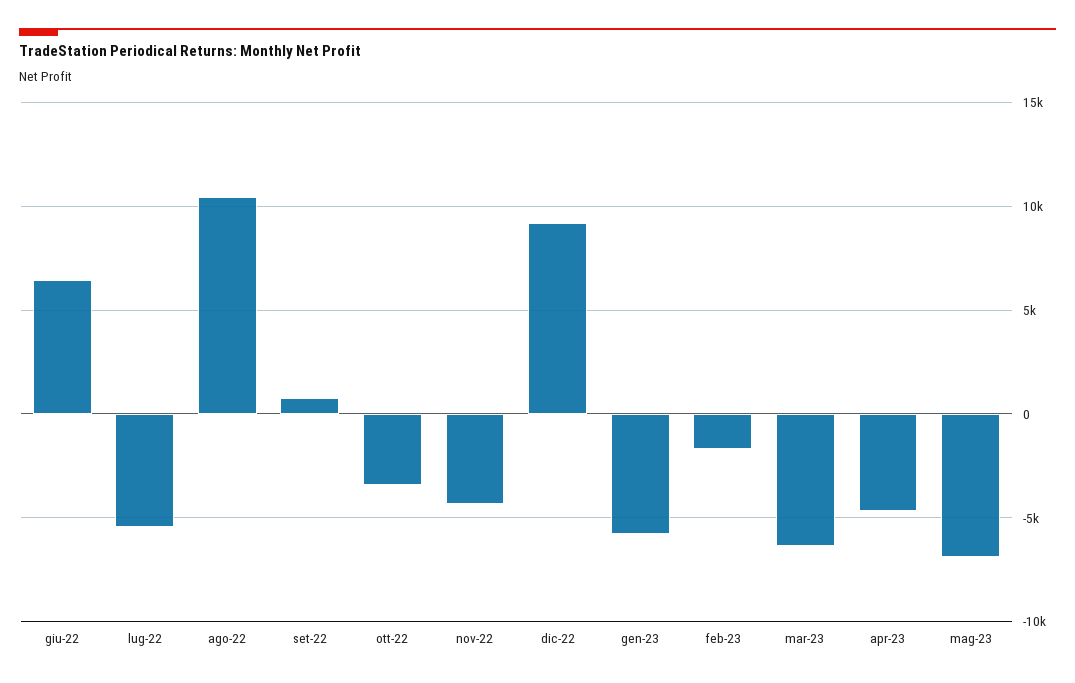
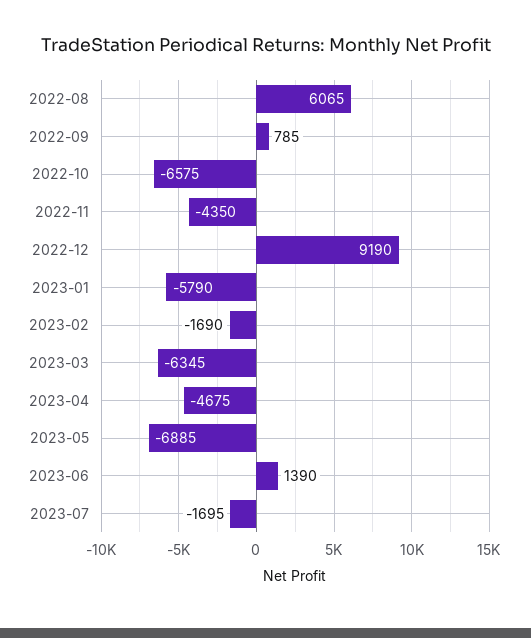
giu-22: 6500 -> none
lug-22: -5500 -> none
ago-22: 10500 -> 6065
ott-22: -3500 -> -6575
2023-06: none -> 1390
2023-07: none -> -1695

